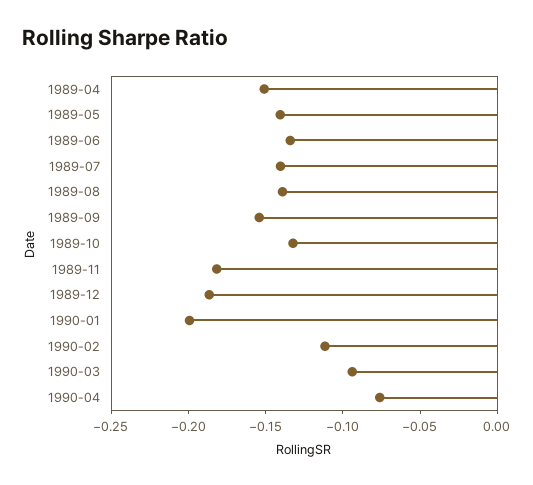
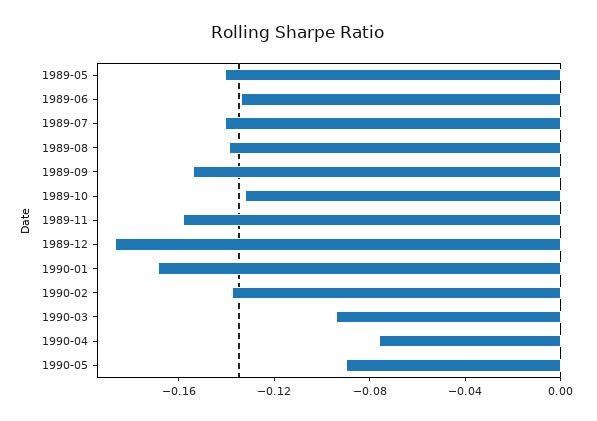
1989-04: -0.15 -> none
1989-11: -0.18 -> -0.16
1990-01: -0.2 -> -0.17
1990-02: -0.11 -> -0.14
1990-05: none -> -0.09

